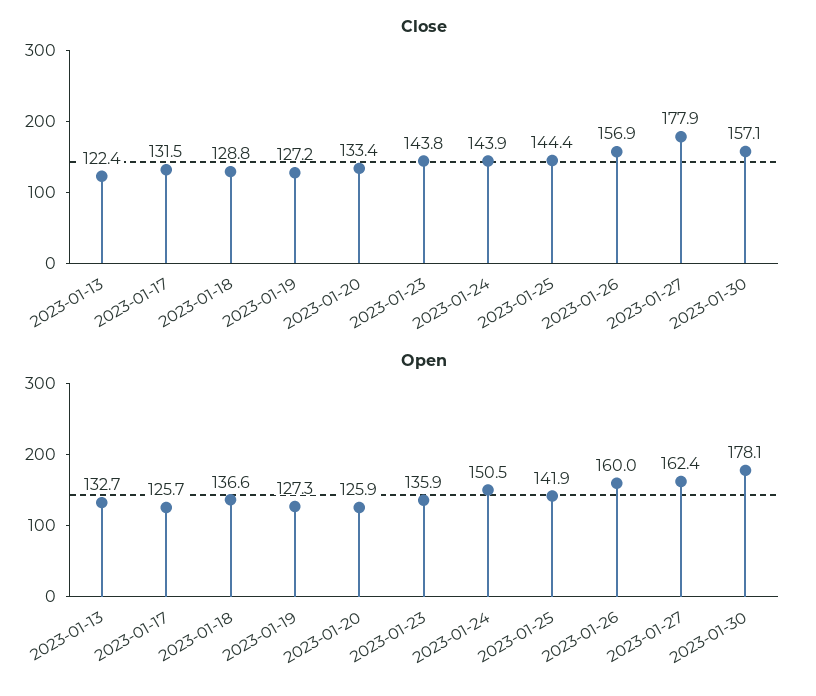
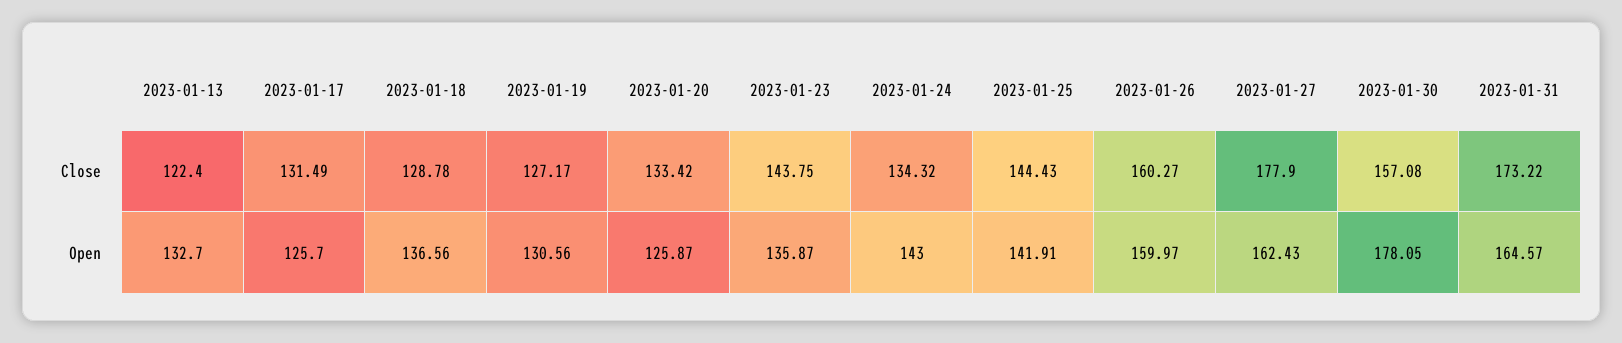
Close, 2023-01-24: 143.9 -> 134.32
Close, 2023-01-26: 156.9 -> 160.27
Open, 2023-01-19: 127.3 -> 130.56
Open, 2023-01-24: 150.5 -> 143
Close, 2023-01-31: none -> 173.22
Open, 2023-01-31: none -> 164.57

